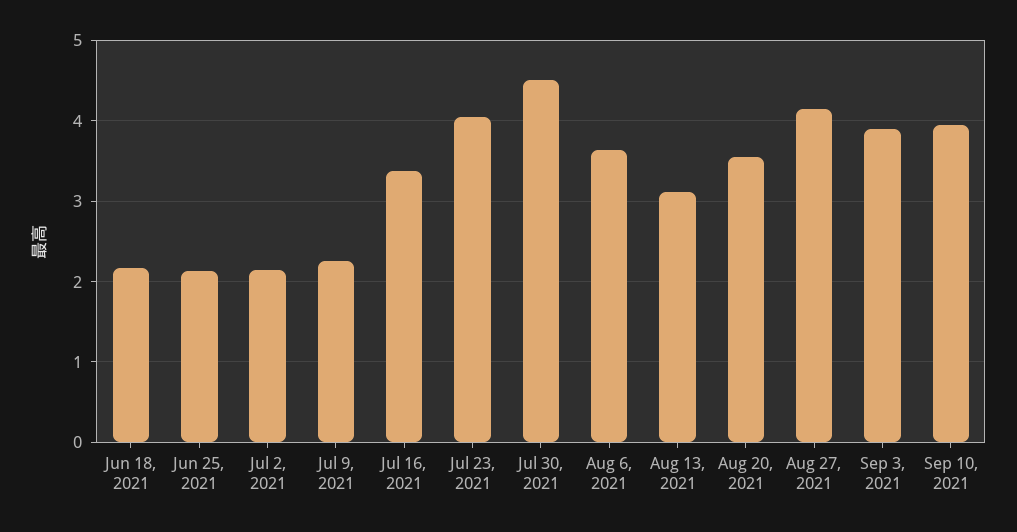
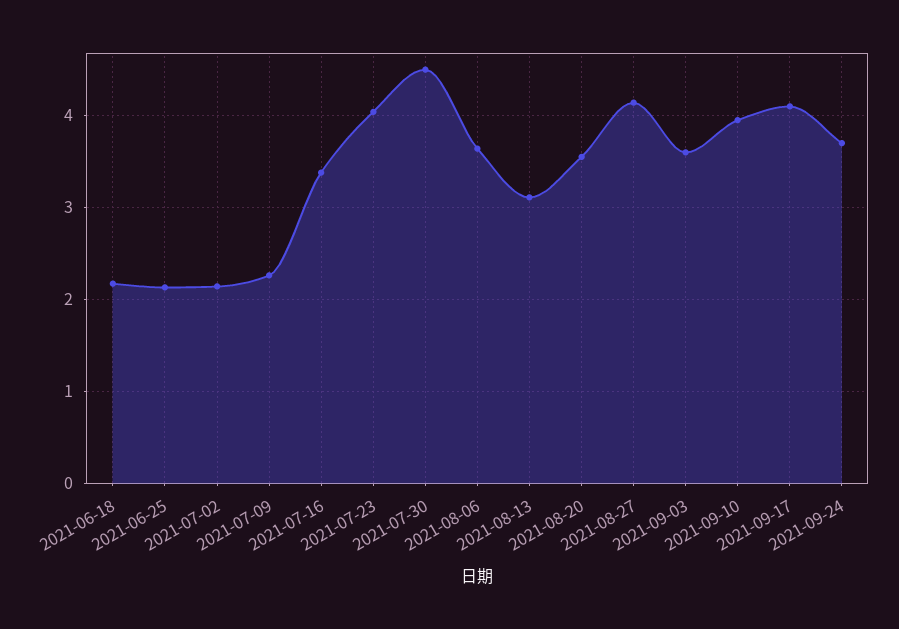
Sep 3, 2021: 3.9 -> 3.6
2021-09-17: none -> 4.1
2021-09-24: none -> 3.7

